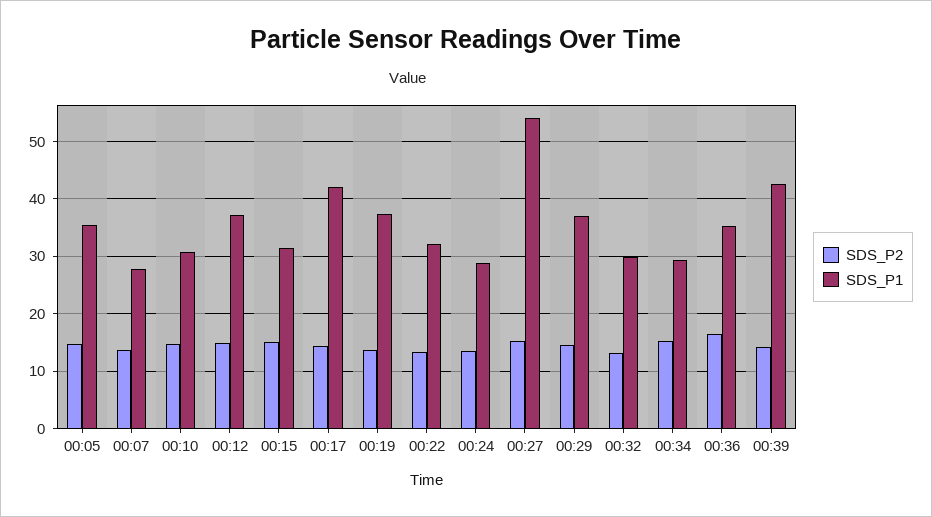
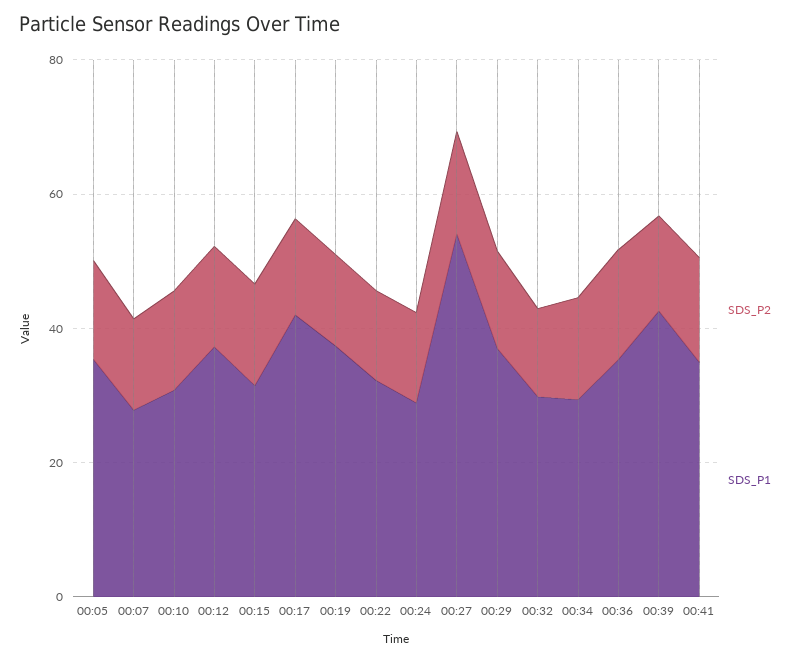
SDS_P2, 00:41: none -> 15
SDS_P1, 00:41: none -> 35

